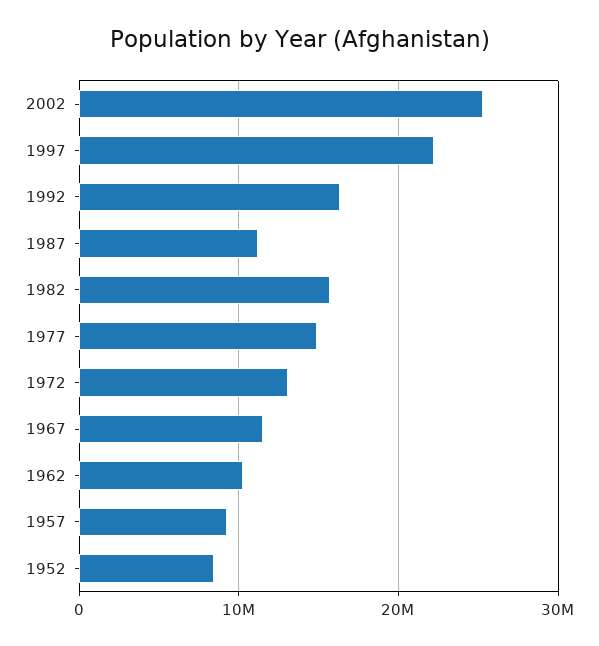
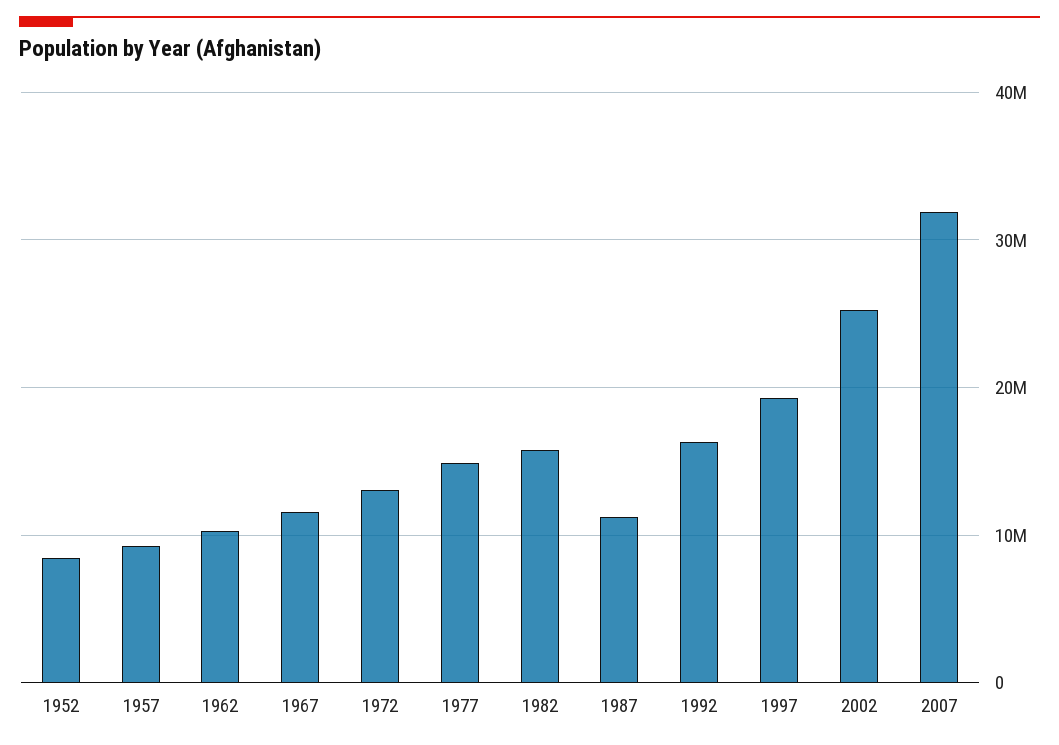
1997: 22000000 -> 19000000
2007: none -> 32000000

